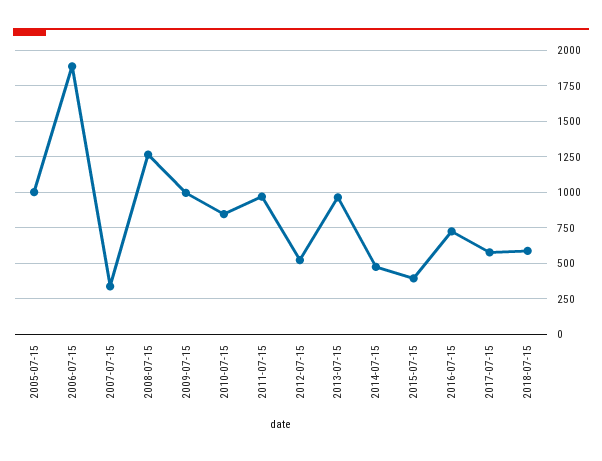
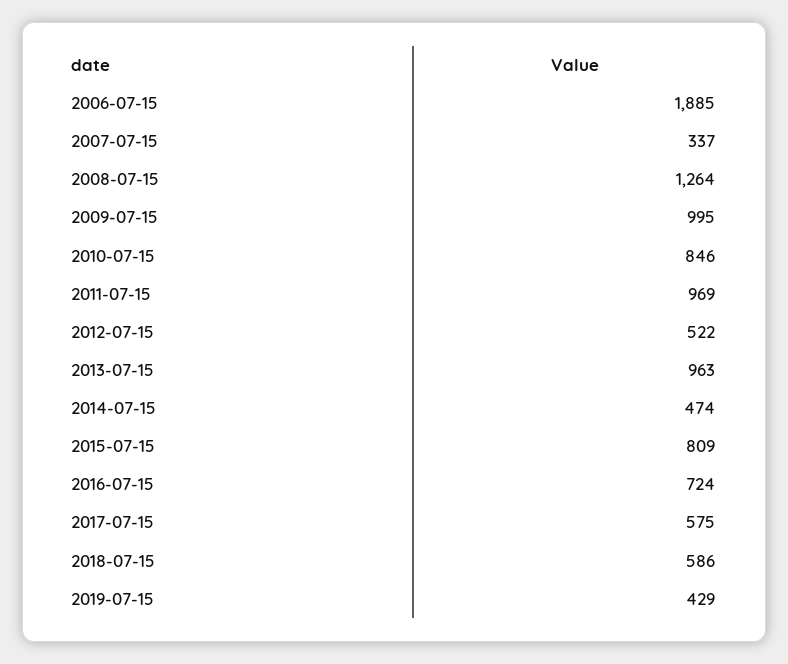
2005-07-15: 1000 -> none
2015-07-15: 400 -> 809
2019-07-15: none -> 429

